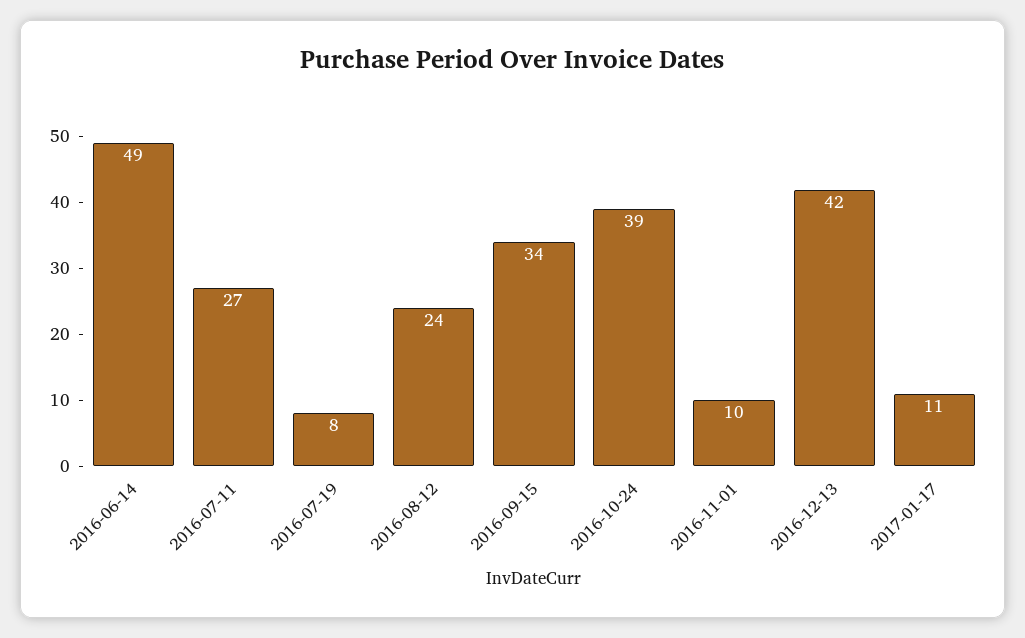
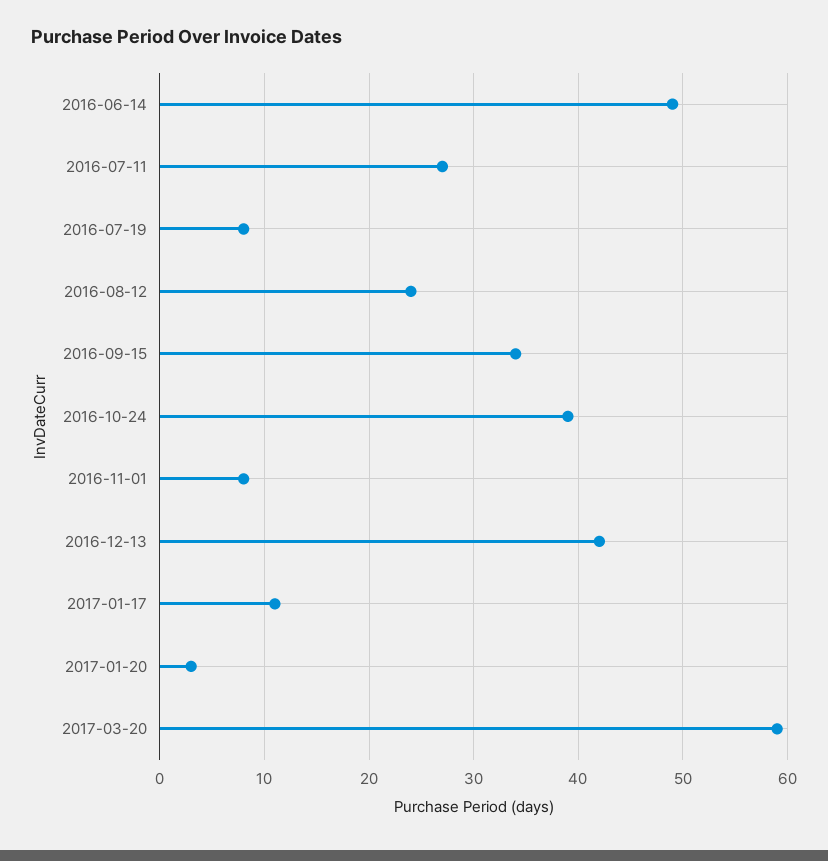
2016-11-01: 10 -> 8
2017-01-20: none -> 3
2017-03-20: none -> 59

